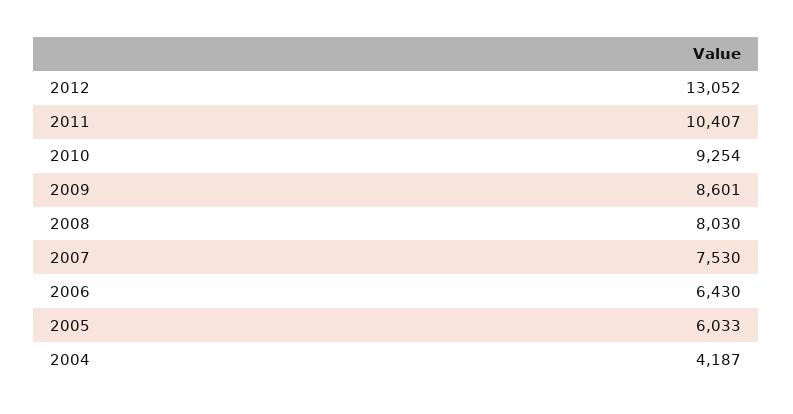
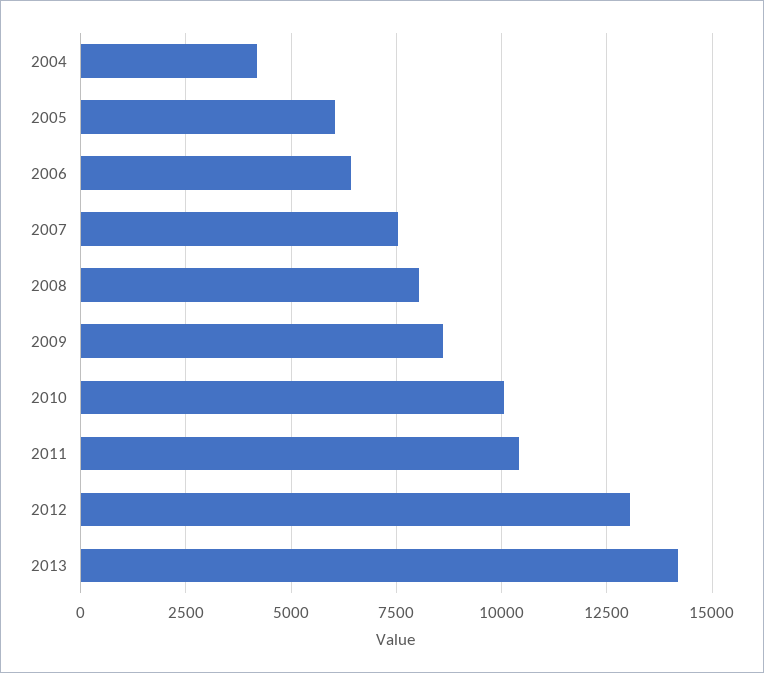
2010: 9254 -> 10000
2013: none -> 14250

